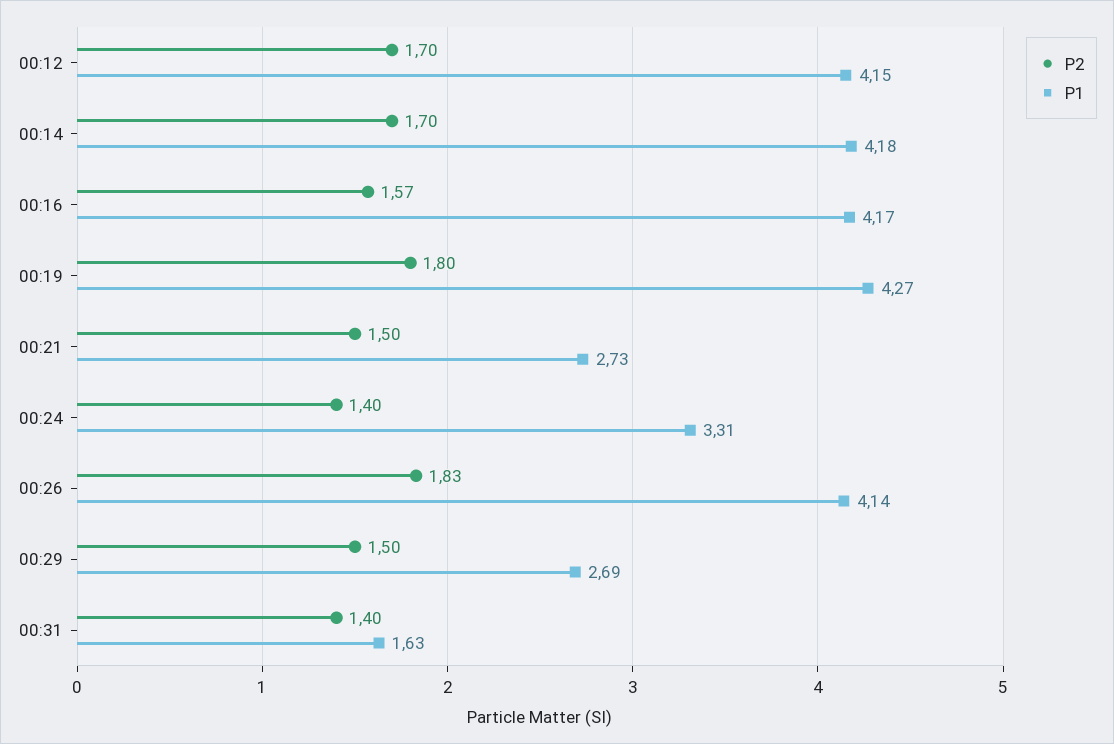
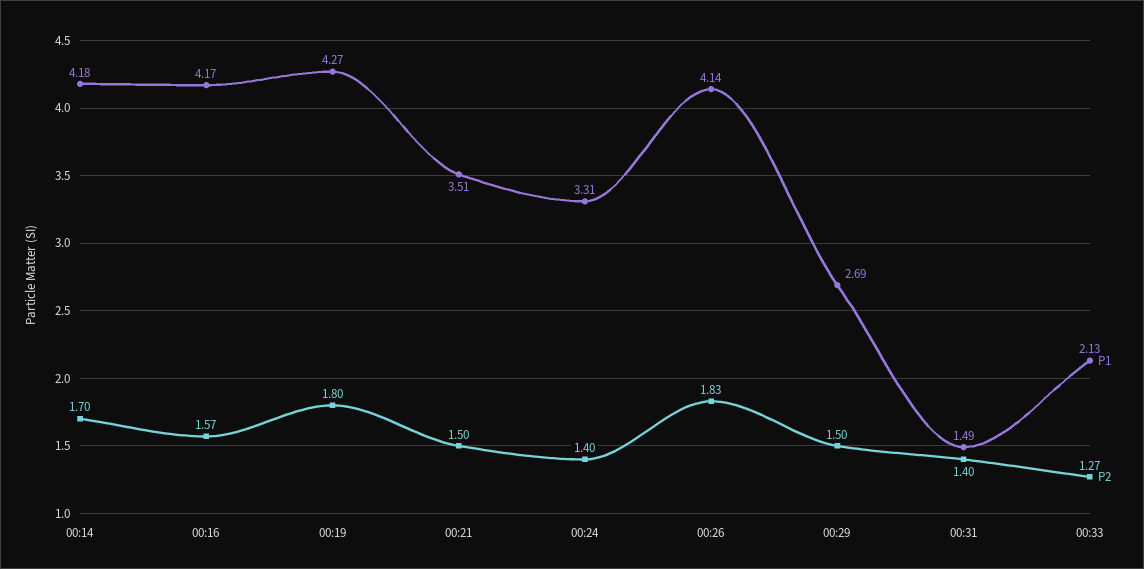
P2, 00:12: 1.7 -> none
P1, 00:12: 4.15 -> none
P1, 00:21: 2.73 -> 3.51
P1, 00:31: 1.63 -> 1.49
P1, 00:33: none -> 2.13
P2, 00:33: none -> 1.27

